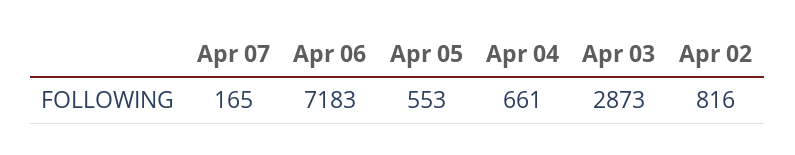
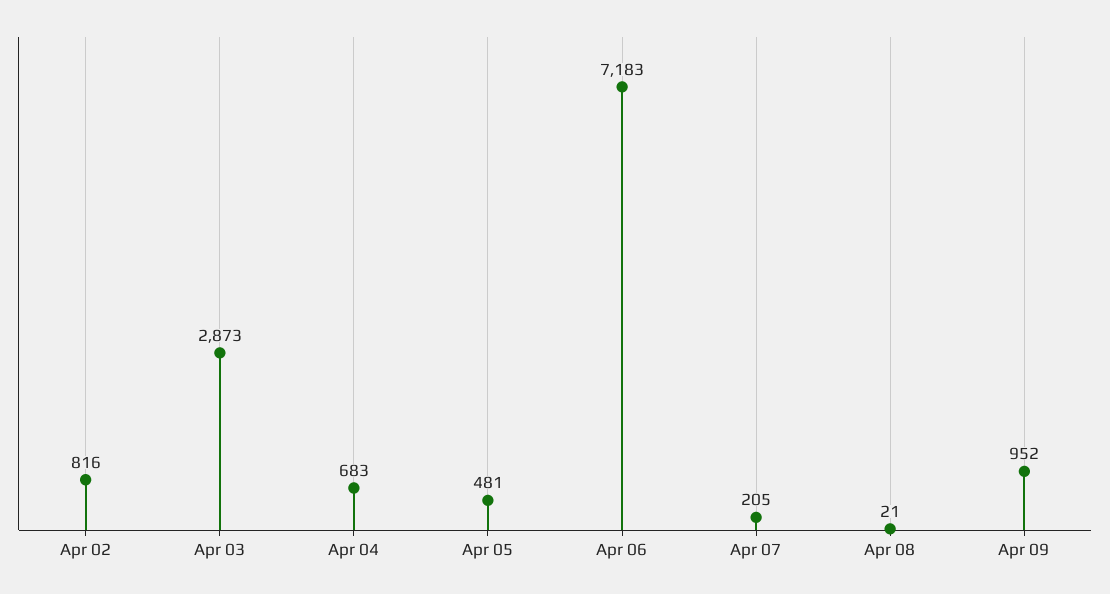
Apr 07: 165 -> 205
Apr 05: 553 -> 481
Apr 04: 661 -> 683
Apr 08: none -> 21
Apr 09: none -> 952

